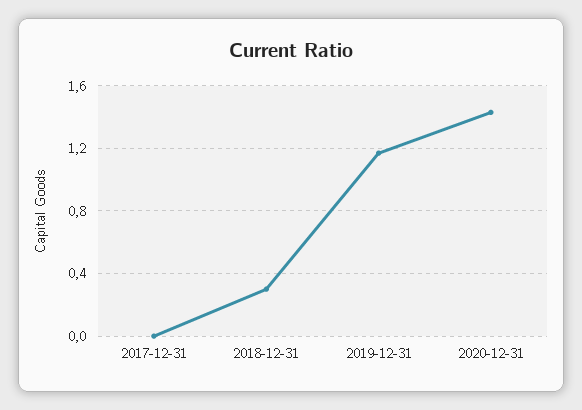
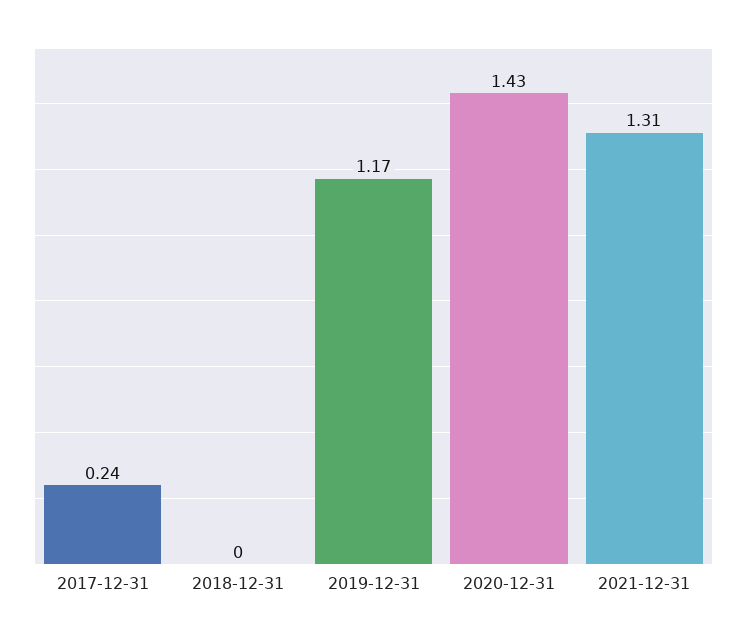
2017-12-31: 0 -> 0.24
2018-12-31: 0.3 -> 0
2021-12-31: none -> 1.31

